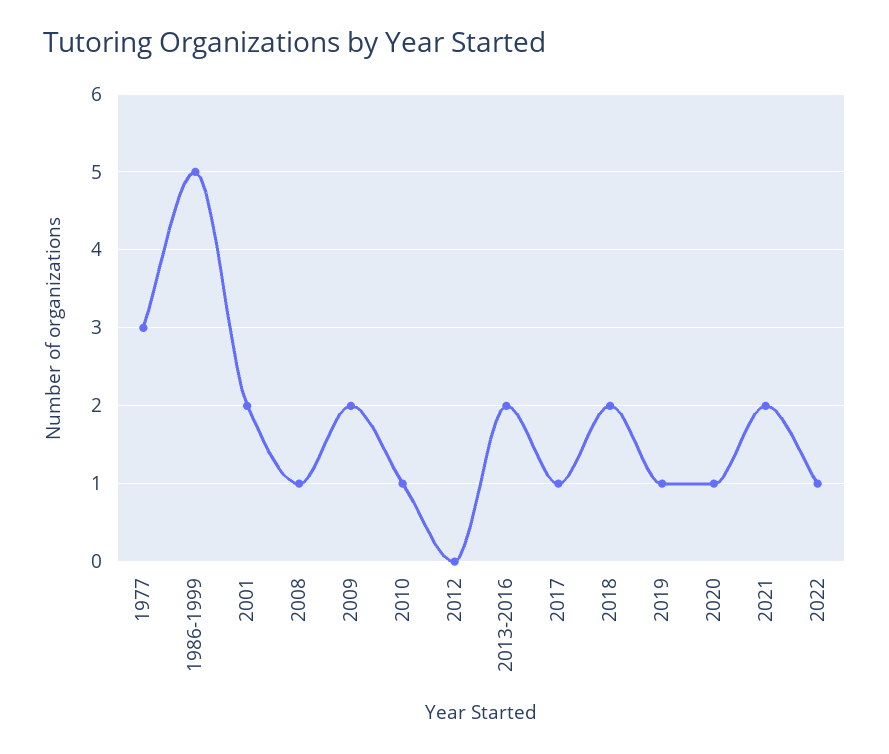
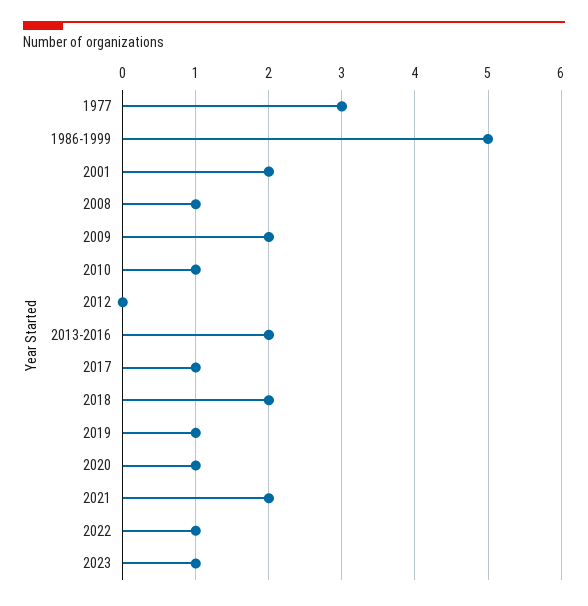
2023: none -> 1

